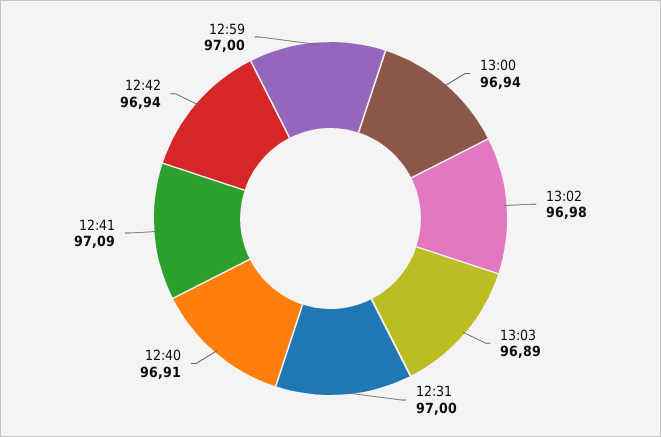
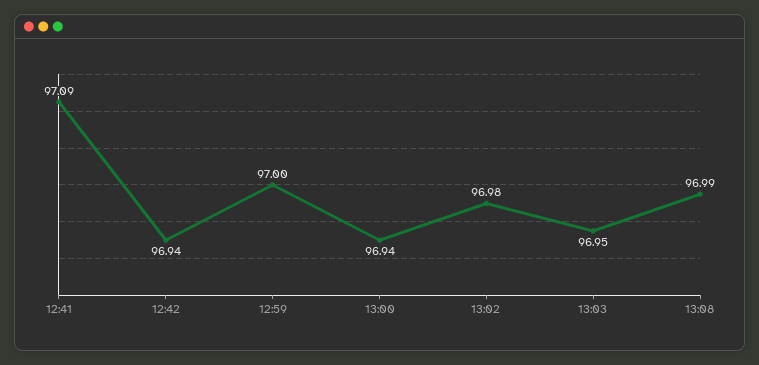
13:03: 96.89 -> 96.95
12:31: 97 -> none
12:40: 96.91 -> none
13:08: none -> 96.99

